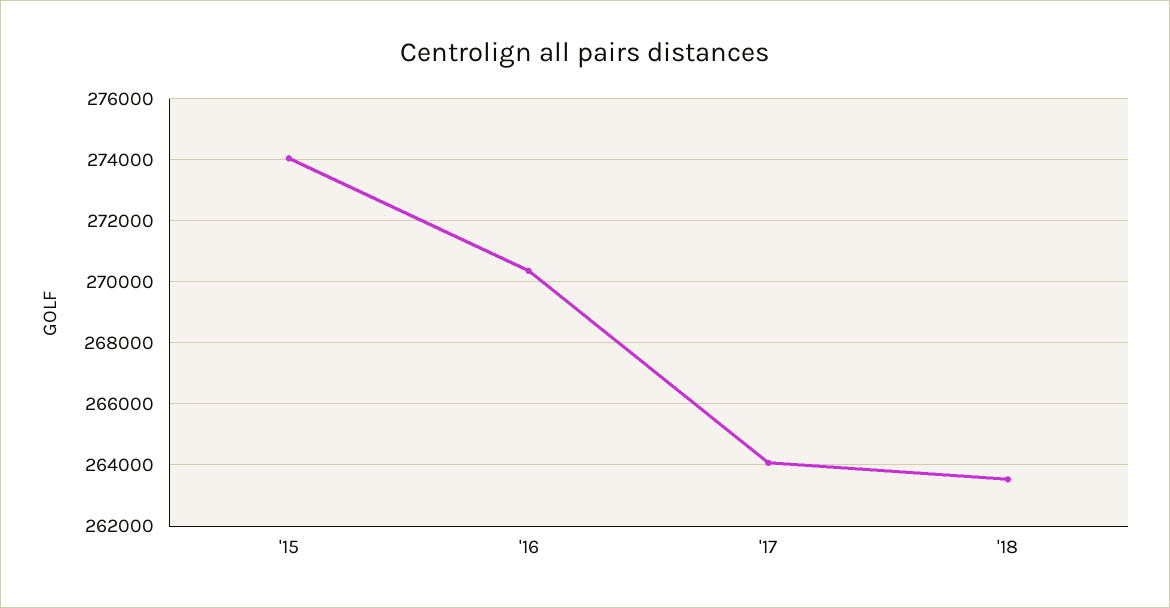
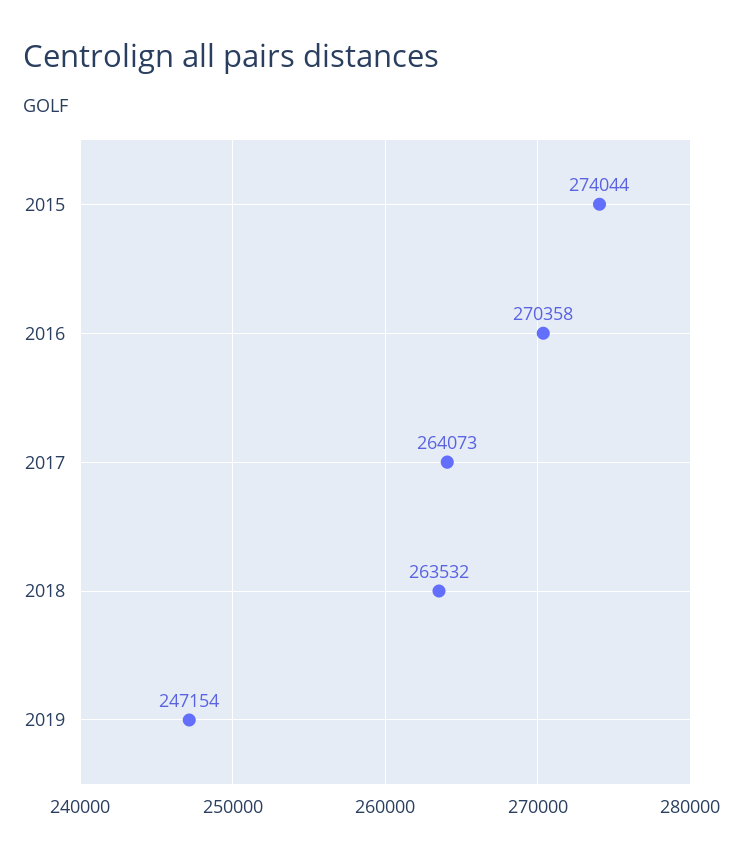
2019: none -> 247154

